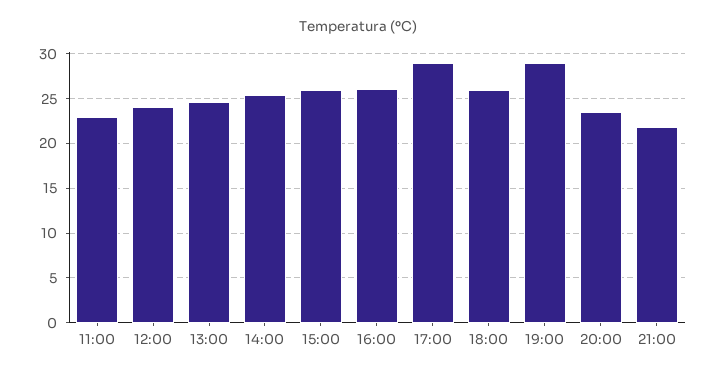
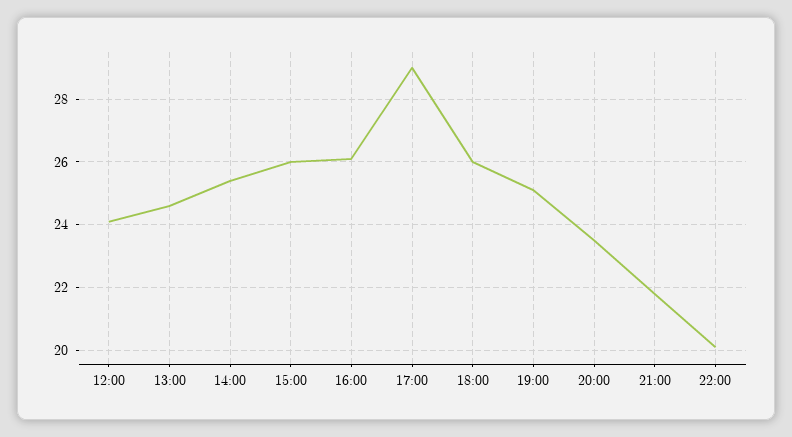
11:00: 23 -> none
19:00: 29 -> 25
22:00: none -> 20

